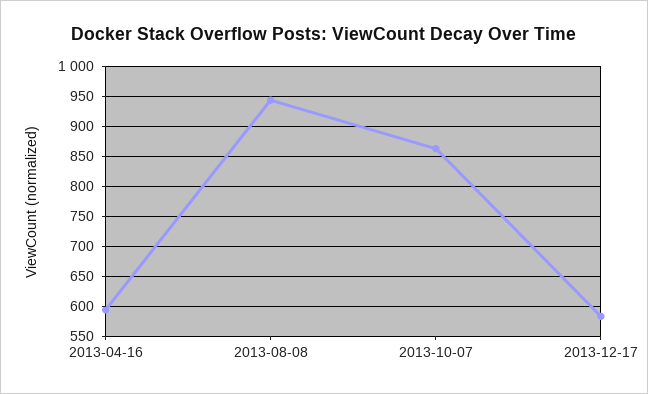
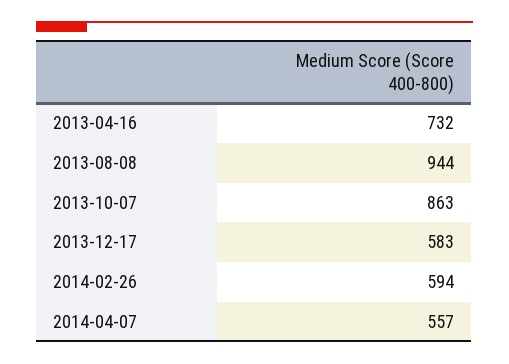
2013-04-16: 600 -> 732
2014-02-26: none -> 594
2014-04-07: none -> 557

